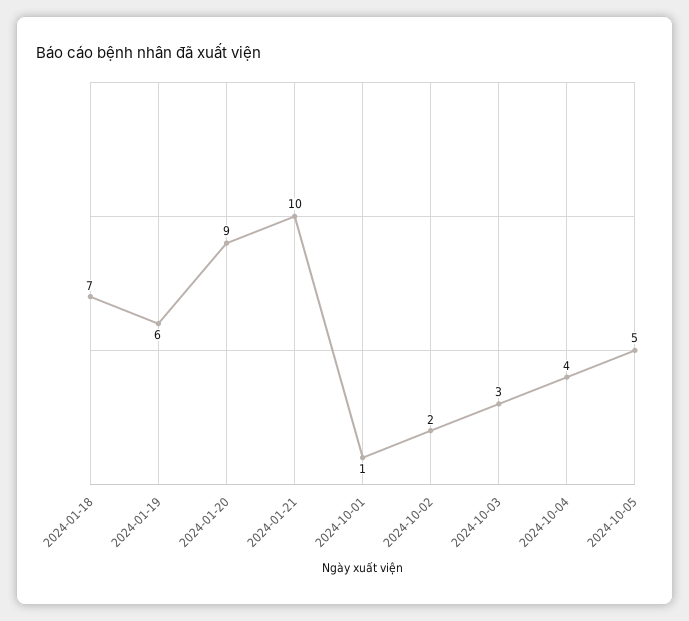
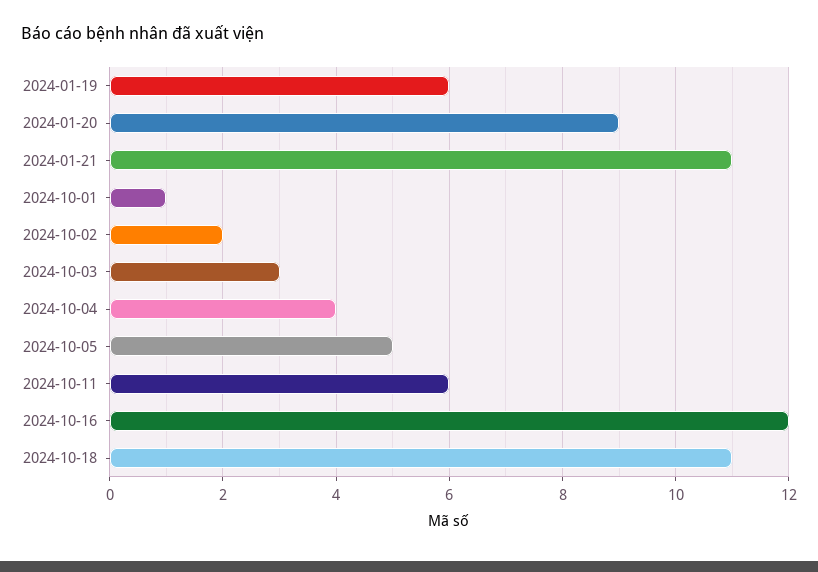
2024-01-18: 7 -> none
2024-01-21: 10 -> 11
2024-10-11: none -> 6
2024-10-16: none -> 12
2024-10-18: none -> 11

